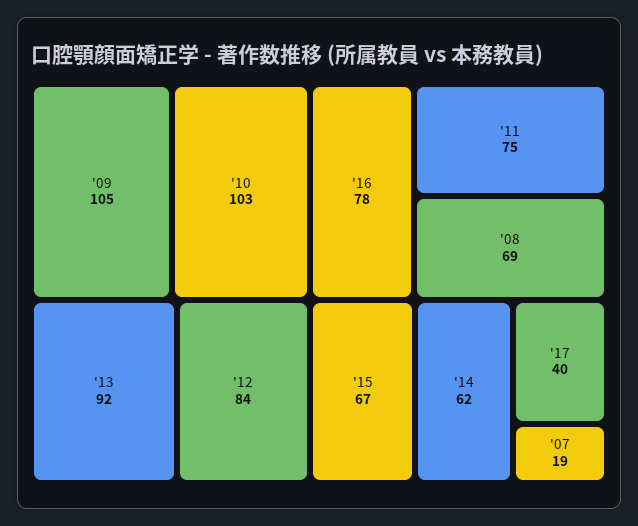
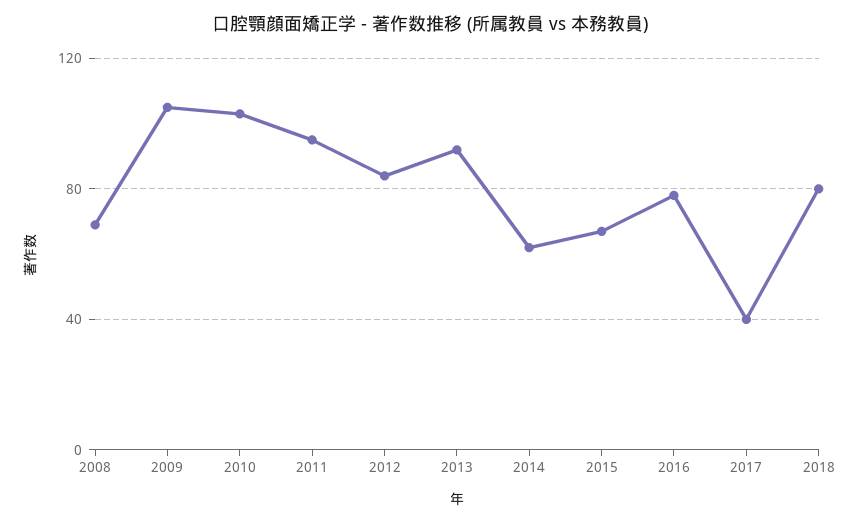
'11: 75 -> 95
'07: 19 -> none
2018: none -> 80

